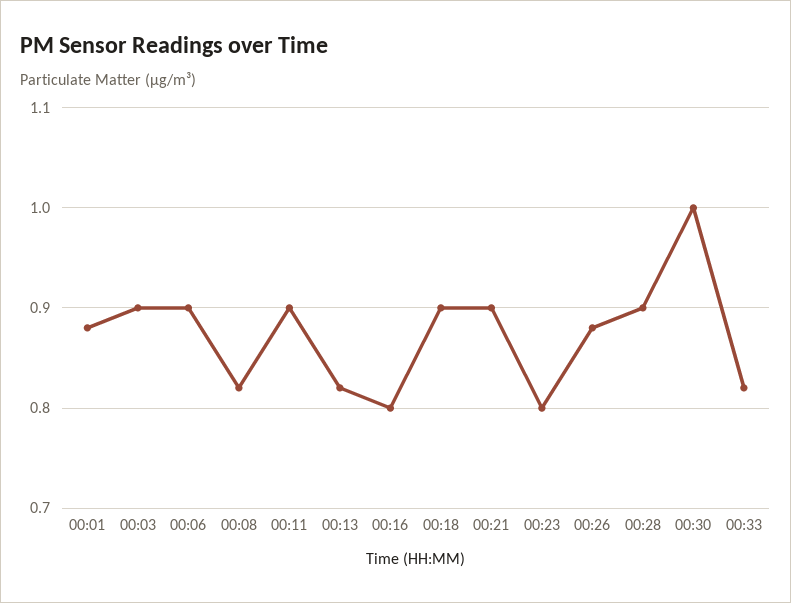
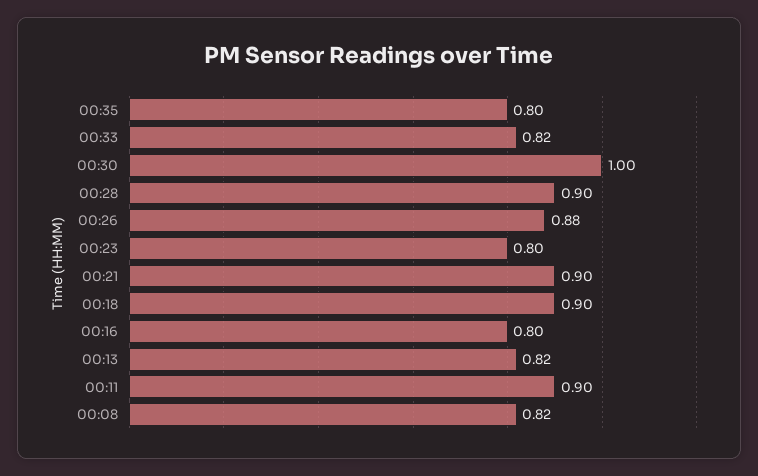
00:01: 0.88 -> none
00:03: 0.9 -> none
00:06: 0.9 -> none
00:35: none -> 0.8

